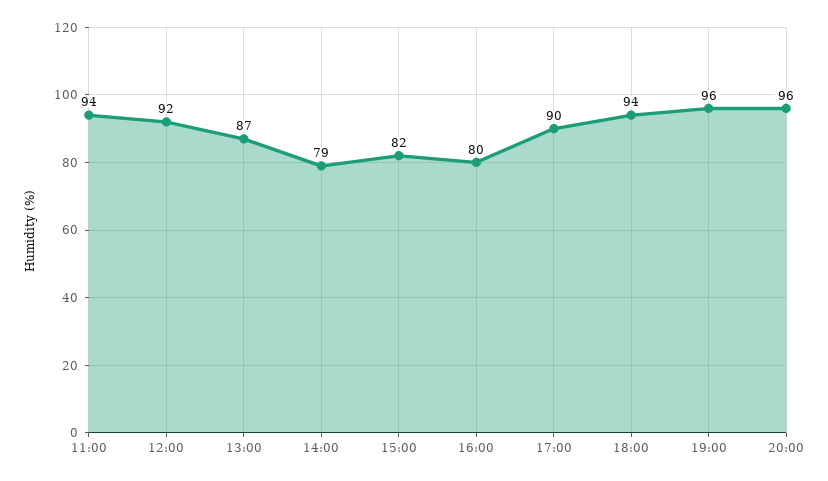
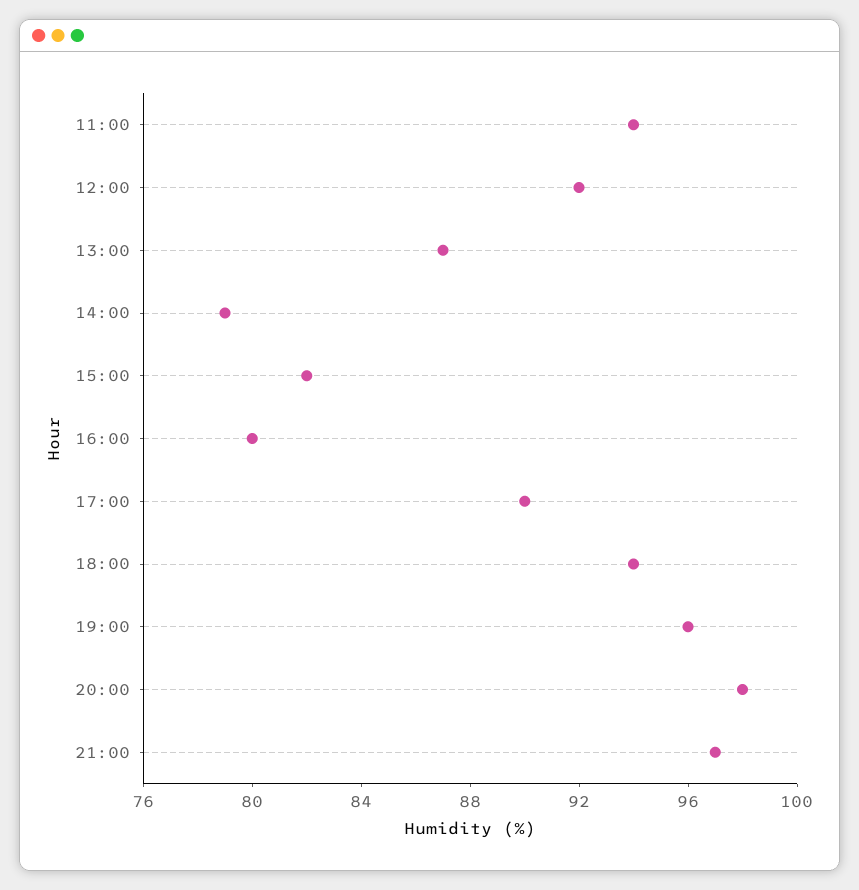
20:00: 96 -> 98
21:00: none -> 97

